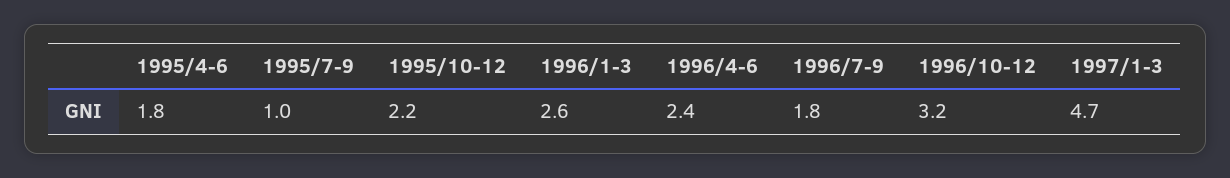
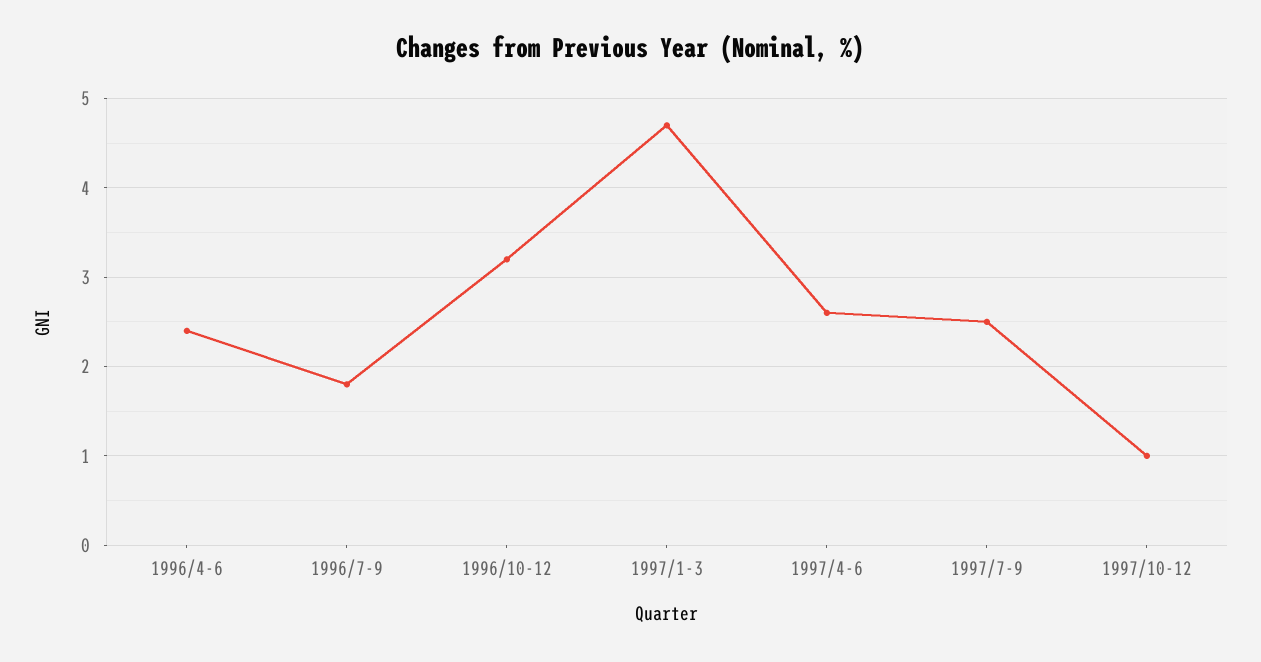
1995/4-6: 1.8 -> none
1995/7-9: 1 -> none
1995/10-12: 2.2 -> none
1996/1-3: 2.6 -> none
1997/4-6: none -> 2.6
1997/7-9: none -> 2.5
1997/10-12: none -> 1

